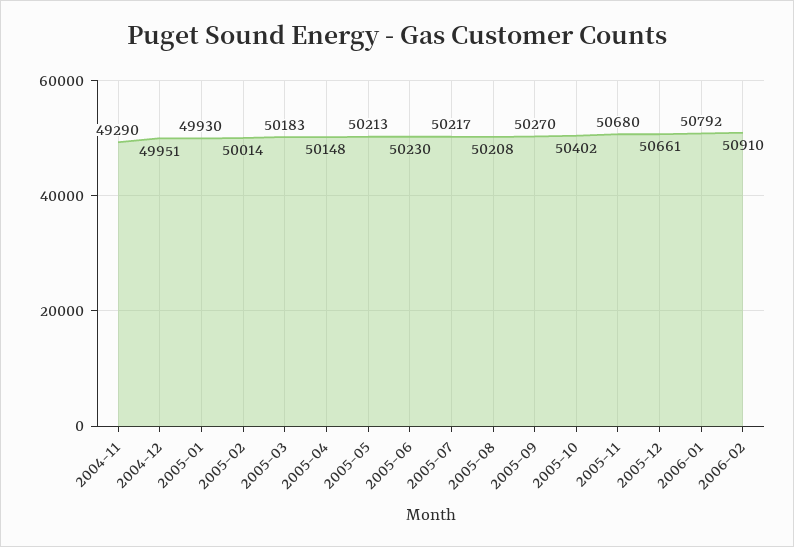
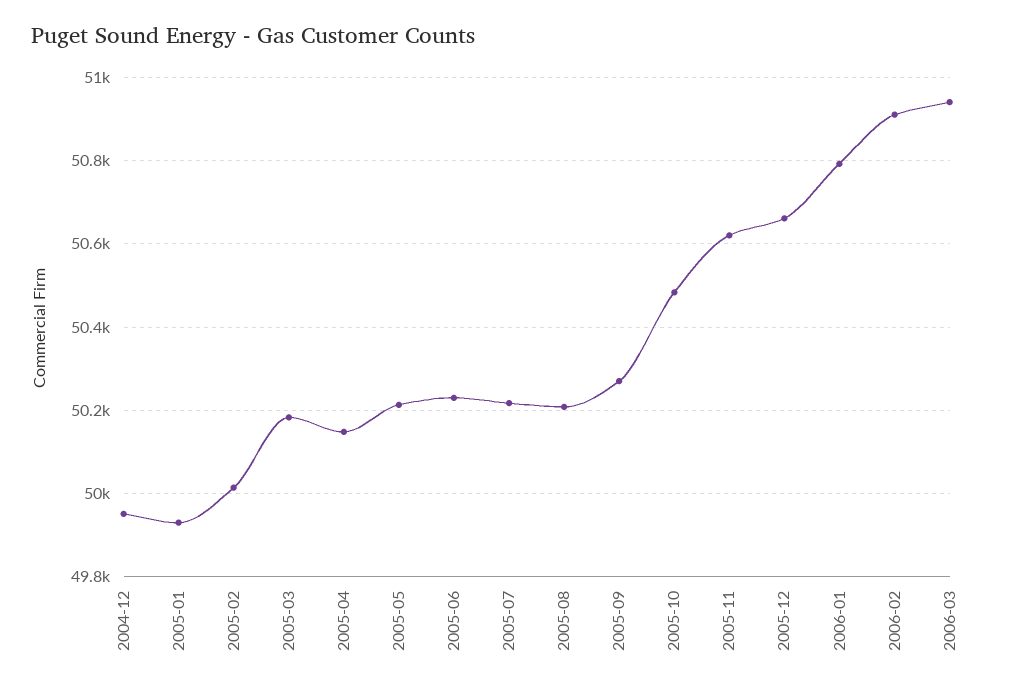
2004-11: 49290 -> none
2005-10: 50402 -> 50480
2005-11: 50680 -> 50620
2006-03: none -> 50940

